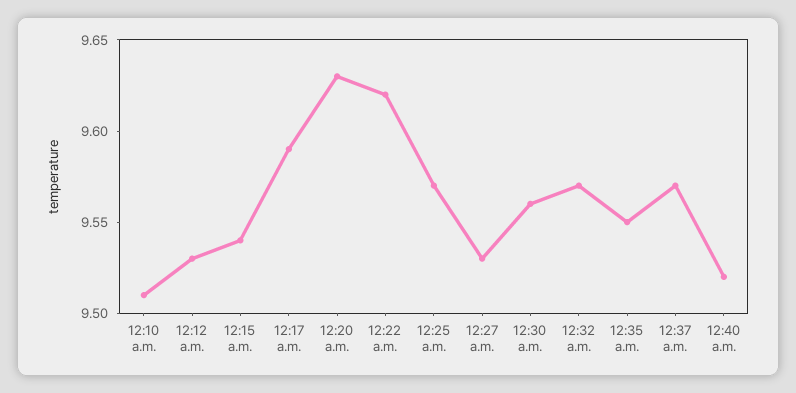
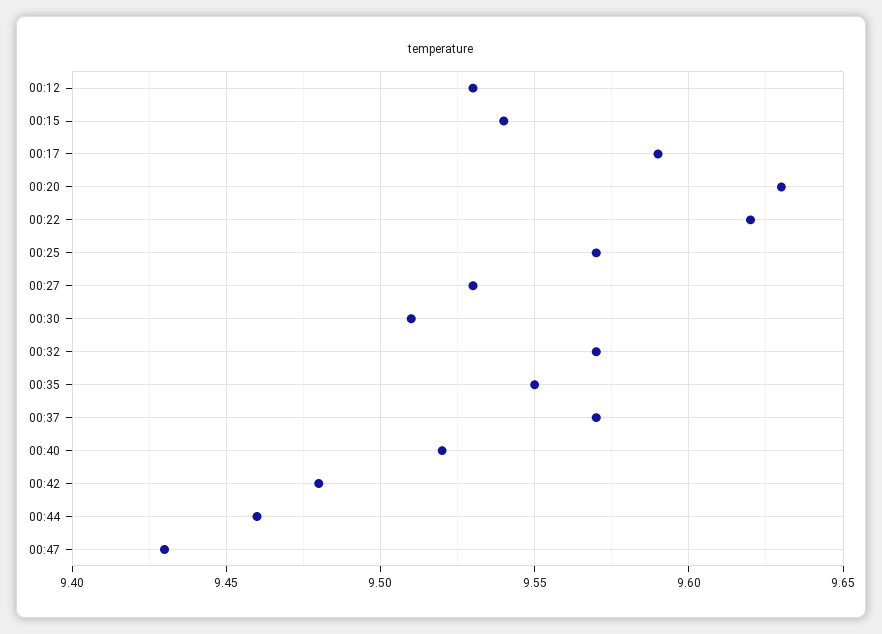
12:10 a.m.: 9.51 -> none
12:30 a.m.: 9.56 -> 9.51
00:42: none -> 9.48
00:44: none -> 9.46
00:47: none -> 9.43

